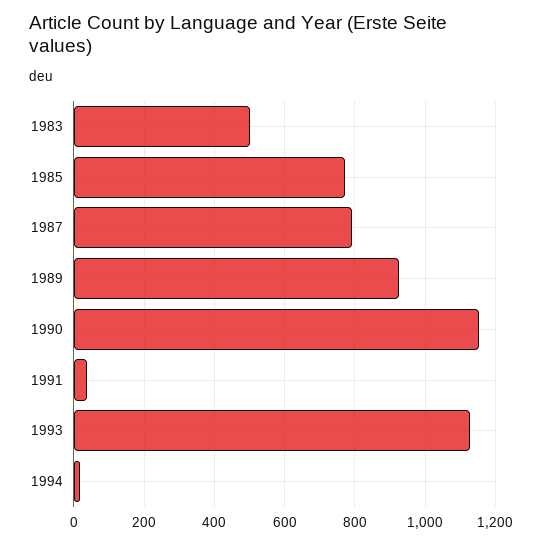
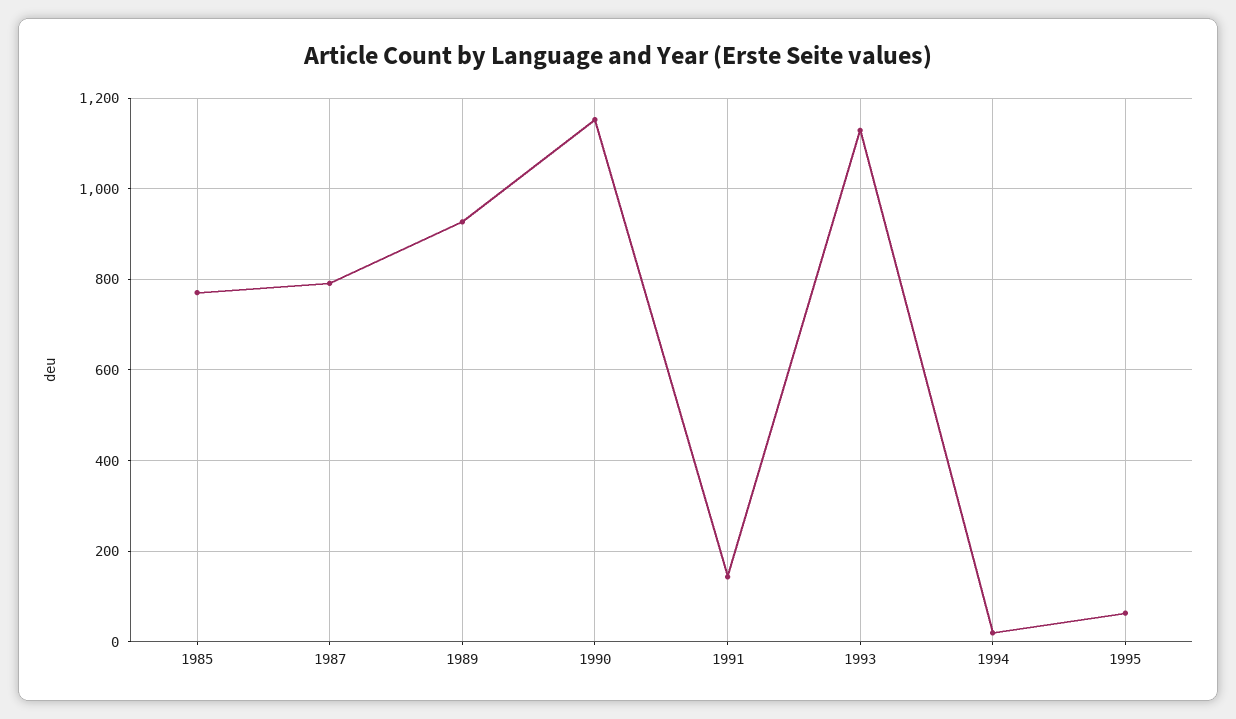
1983: 500 -> none
1991: 40 -> 140
1995: none -> 60

